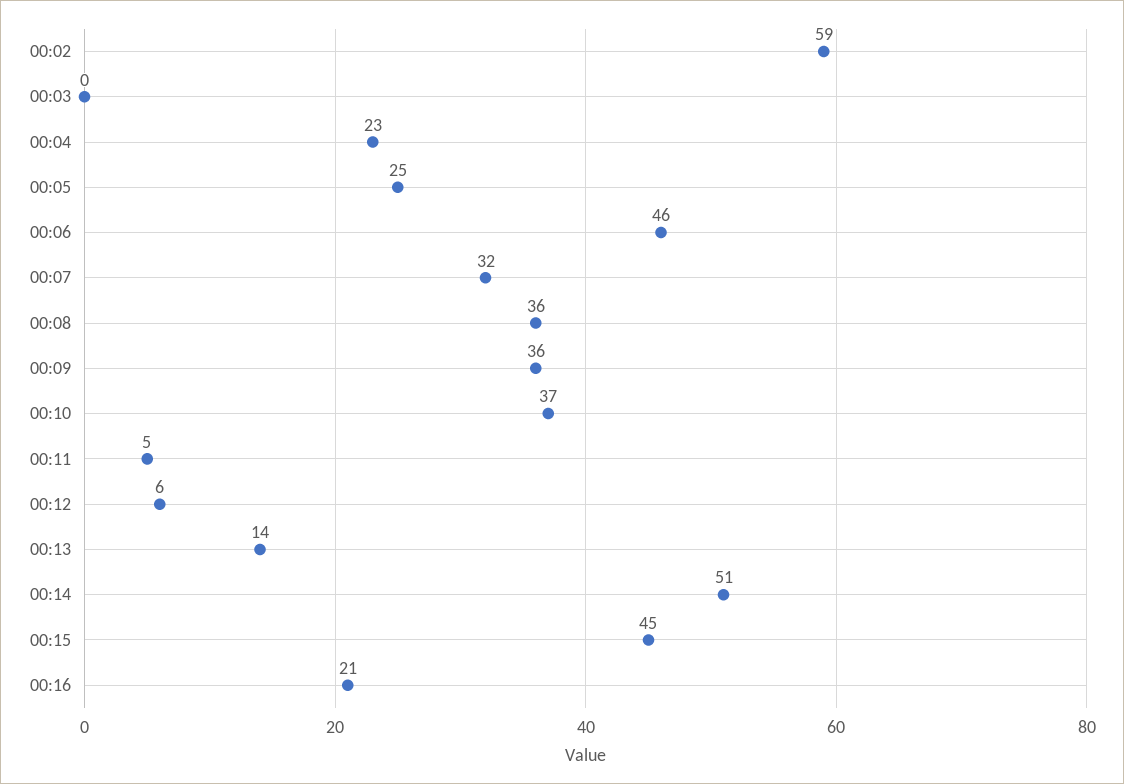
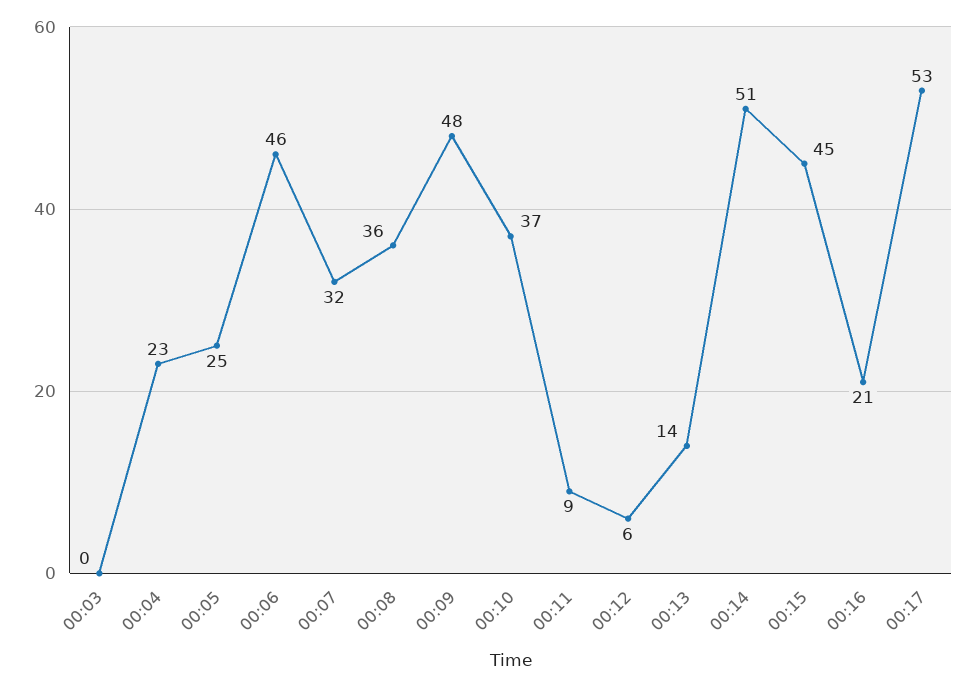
00:02: 59 -> none
00:09: 36 -> 48
00:11: 5 -> 9
00:17: none -> 53

